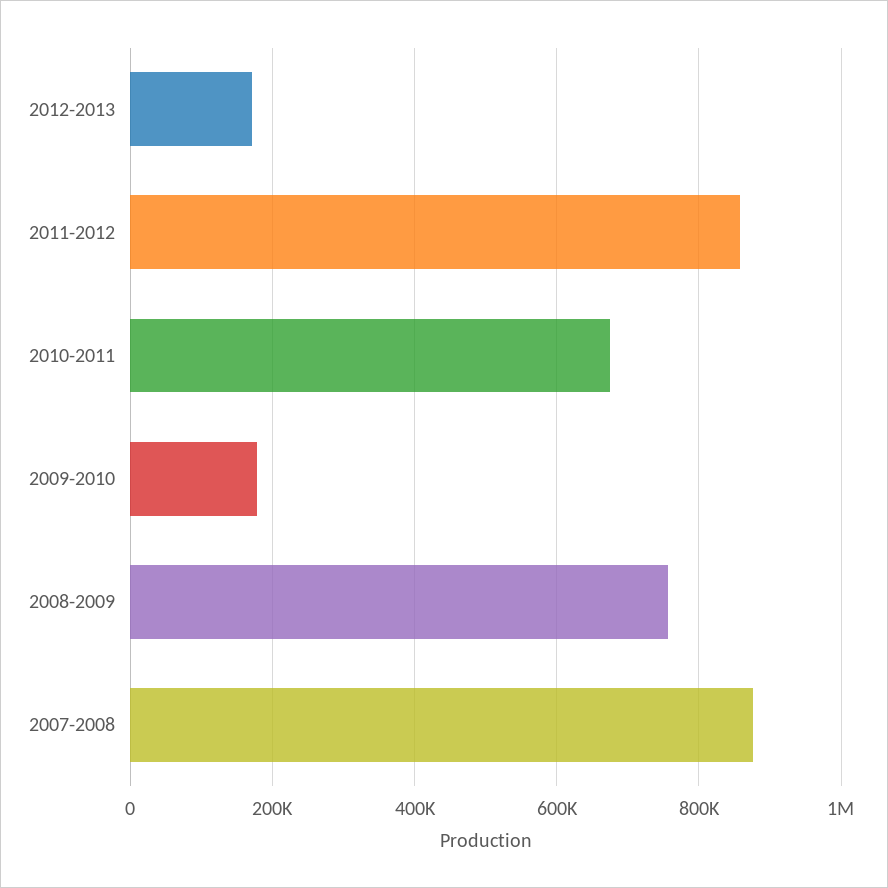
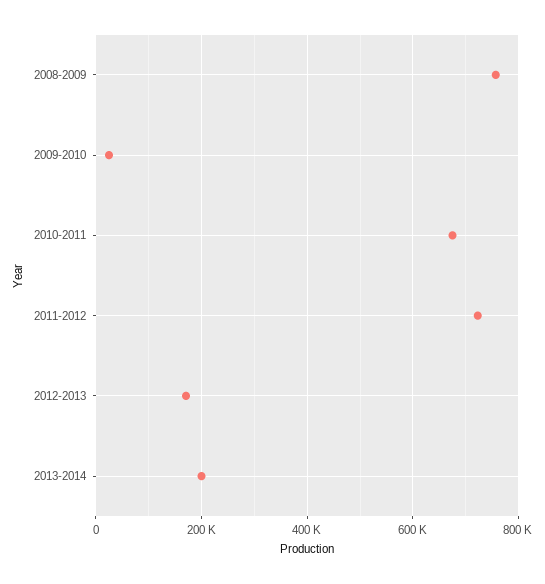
2011-2012: 860000 -> 720000
2009-2010: 180000 -> 20000
2007-2008: 880000 -> none
2013-2014: none -> 200000

